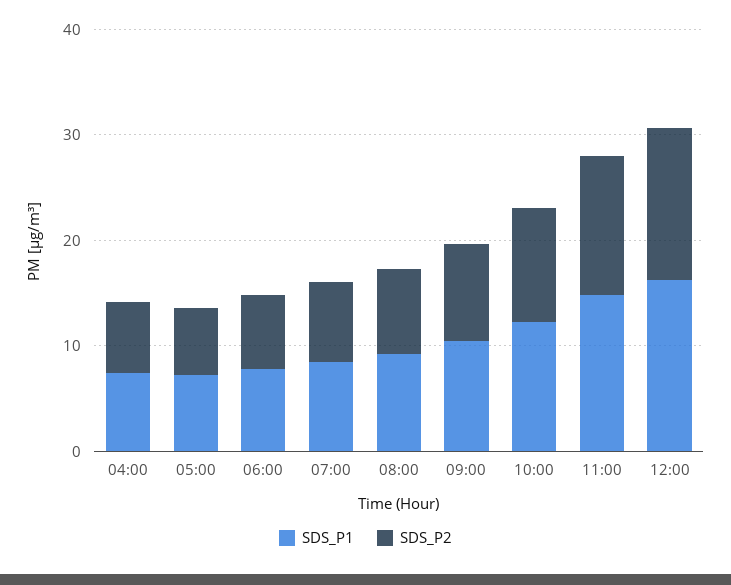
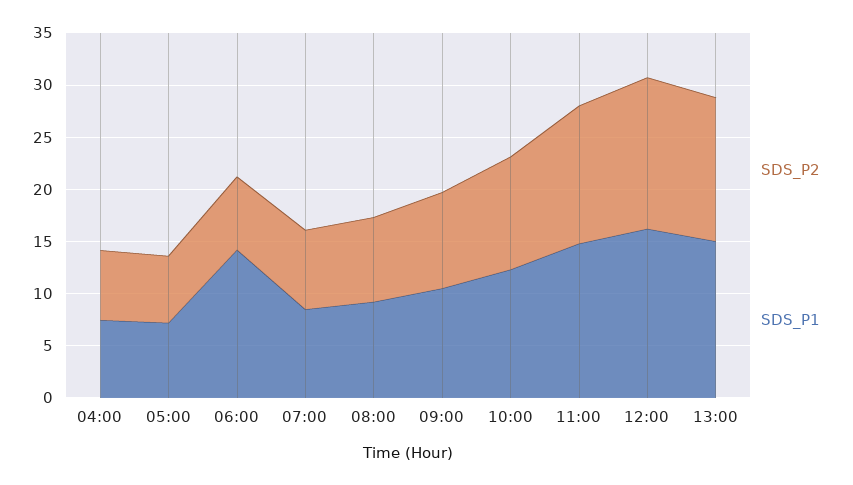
SDS_P1, 06:00: 8 -> 14
SDS_P2, 13:00: none -> 14
SDS_P1, 13:00: none -> 15

